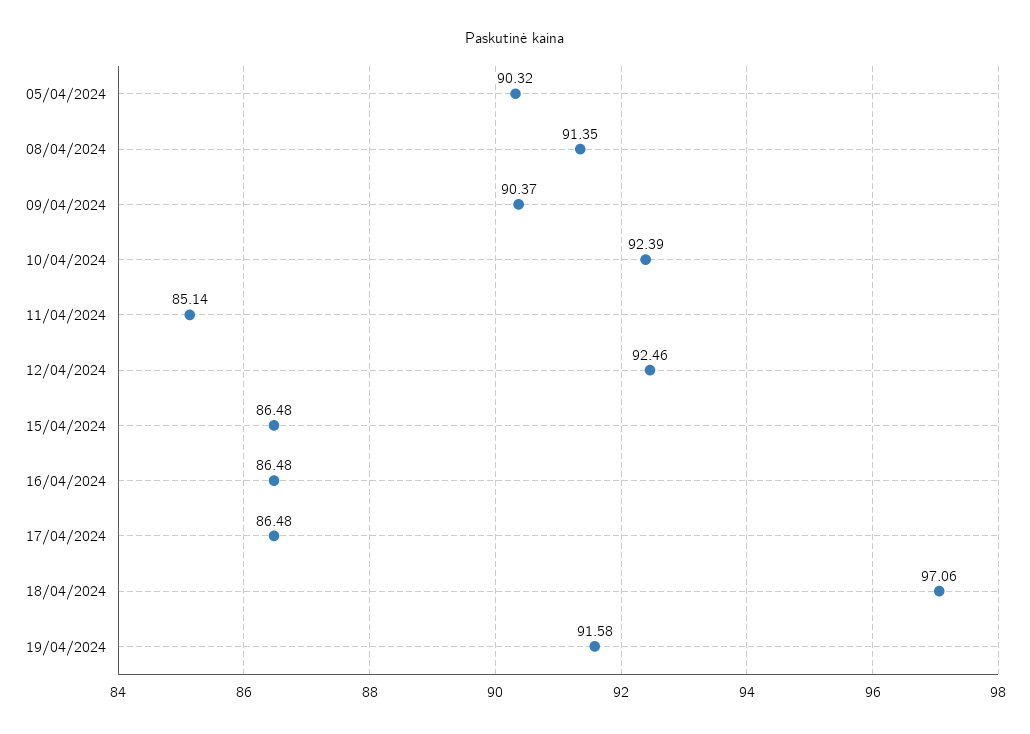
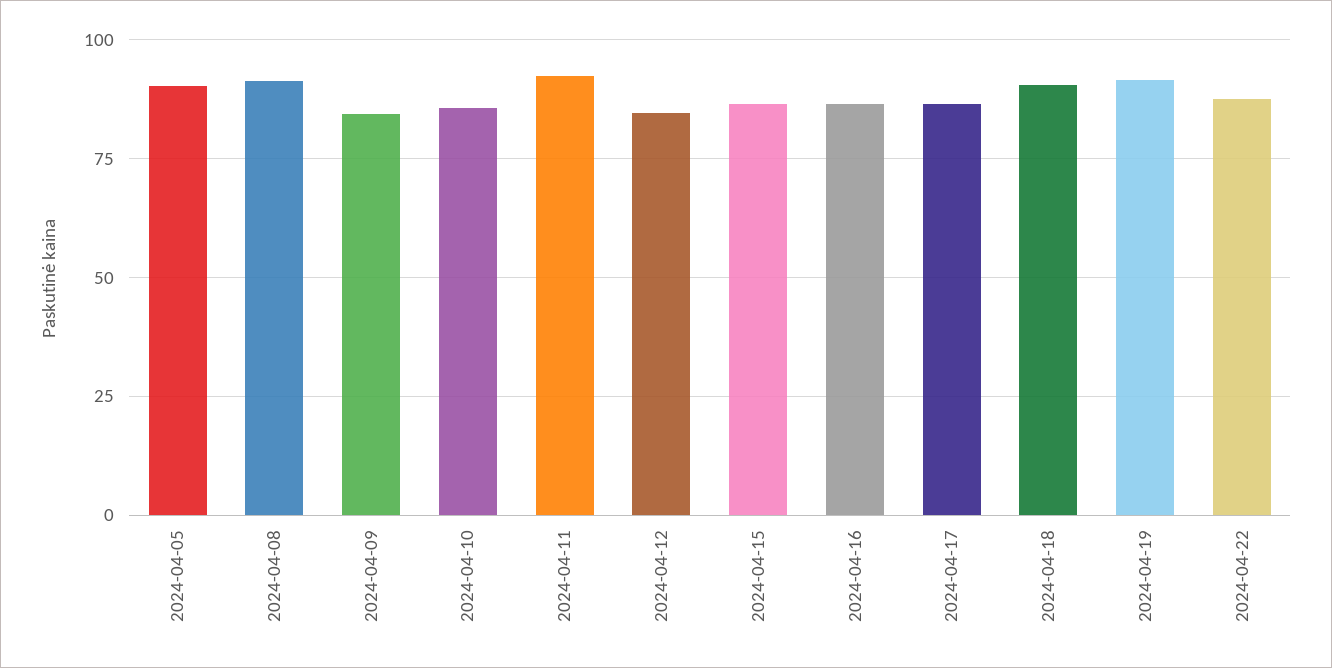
09/04/2024: 90.37 -> 85
10/04/2024: 92.39 -> 85
11/04/2024: 85.14 -> 92.5
12/04/2024: 92.46 -> 85
18/04/2024: 97.06 -> 90
2024-04-22: none -> 87.5

